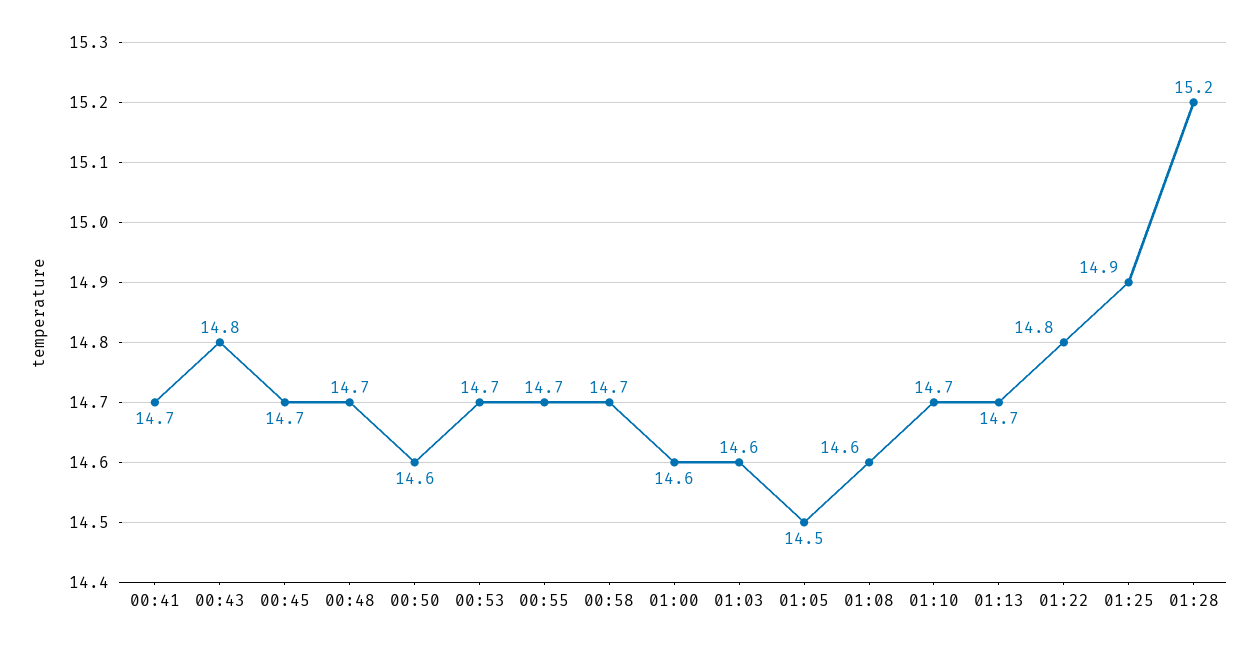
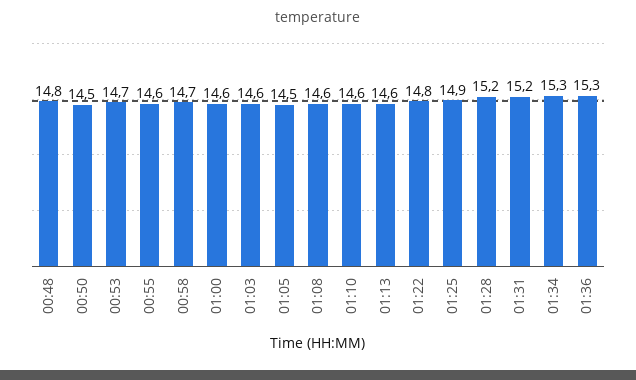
00:41: 14.7 -> none
00:43: 14.8 -> none
00:45: 14.7 -> none
00:48: 14.7 -> 14.8
00:50: 14.6 -> 14.5
00:55: 14.7 -> 14.6
01:10: 14.7 -> 14.6
01:13: 14.7 -> 14.6
01:31: none -> 15.2
01:34: none -> 15.3
01:36: none -> 15.3

